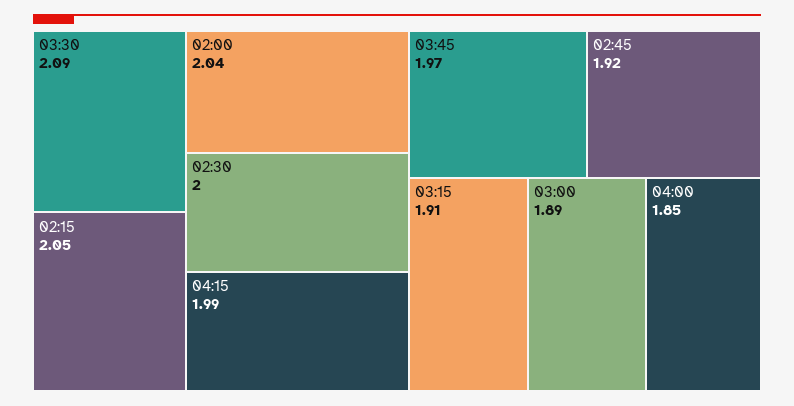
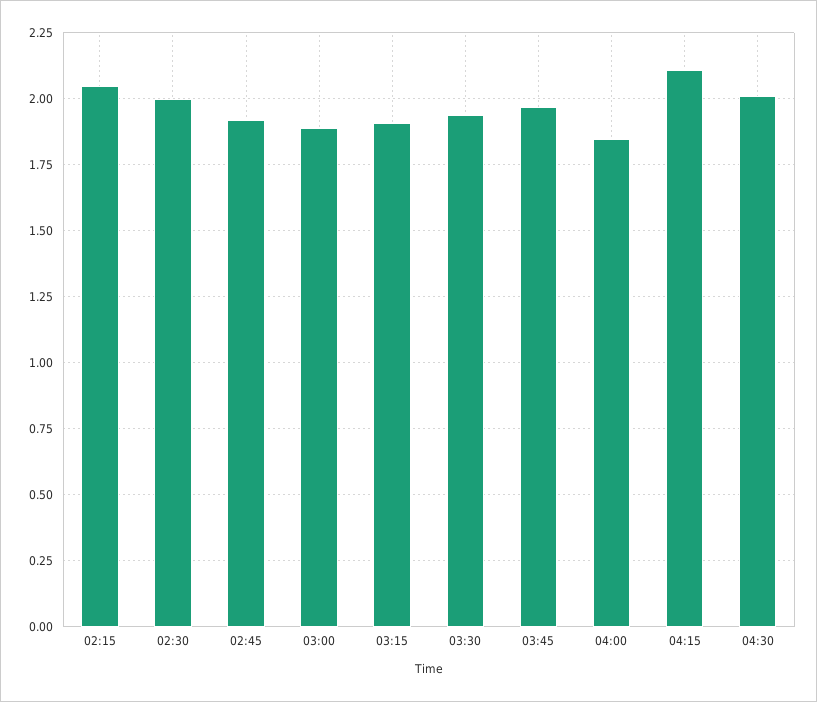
03:30: 2.09 -> 1.95
02:00: 2.04 -> none
04:15: 1.99 -> 2.1
04:30: none -> 2

